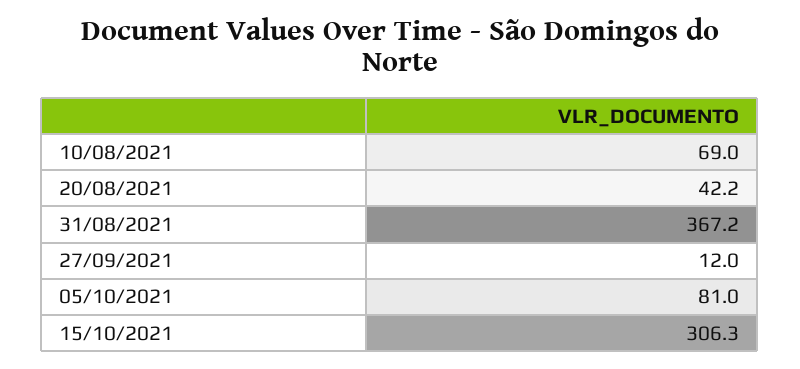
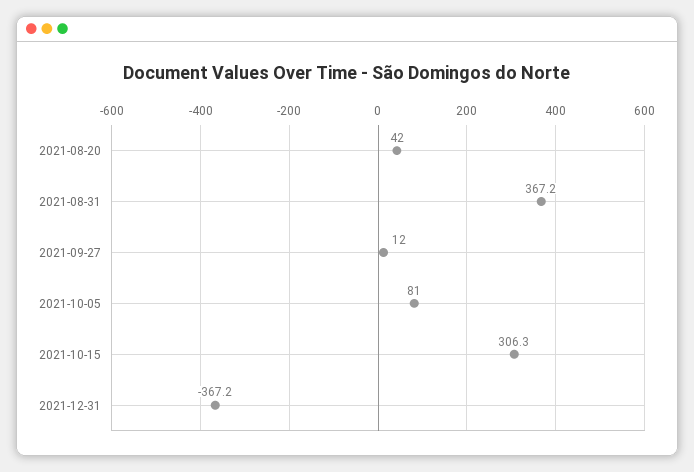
10/08/2021: 69 -> none
20/08/2021: 42.2 -> 42
2021-12-31: none -> -367.2

